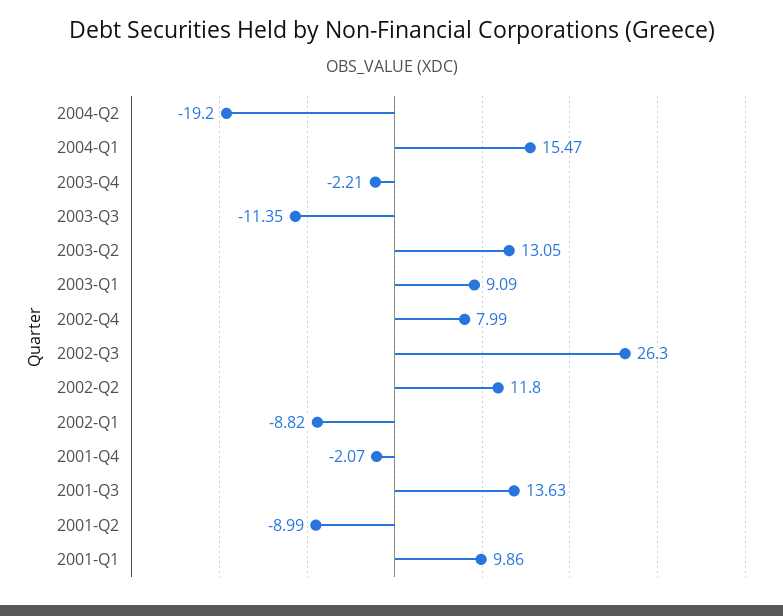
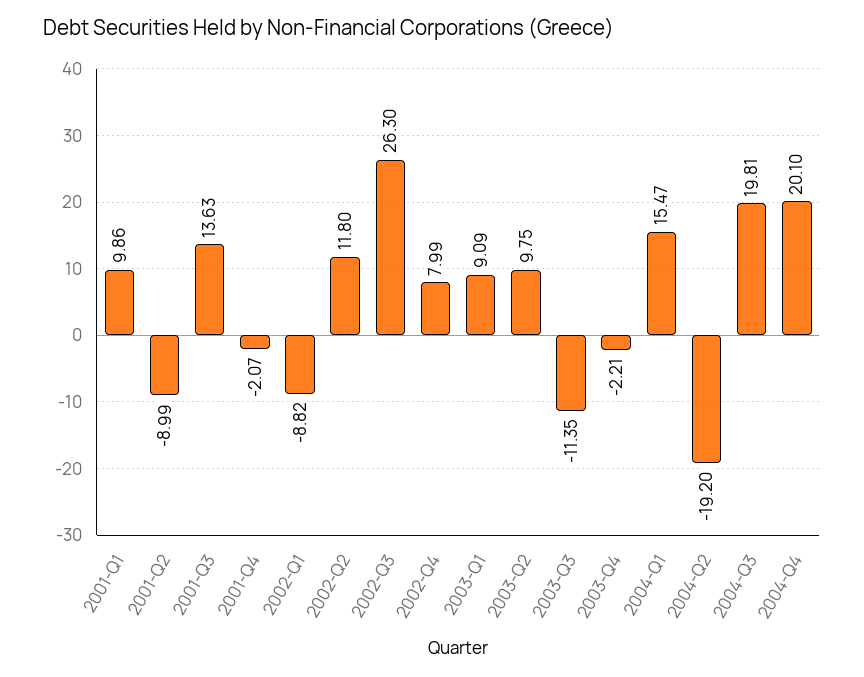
2003-Q2: 13.05 -> 9.75
2004-Q3: none -> 19.81
2004-Q4: none -> 20.1

